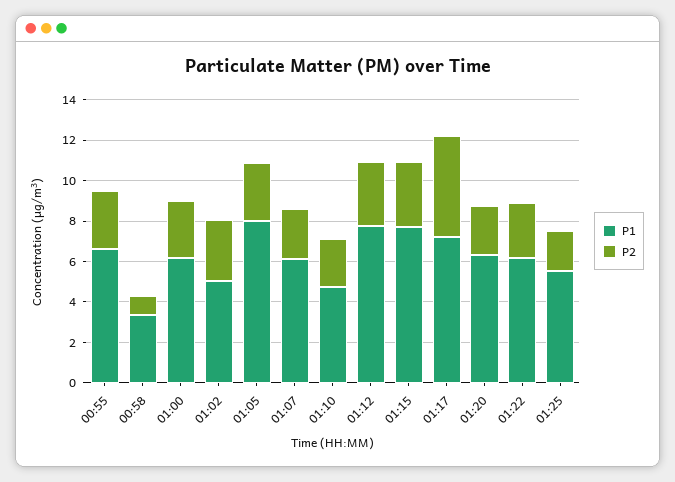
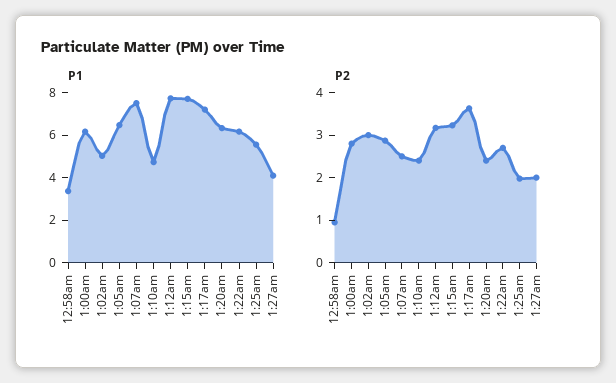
P1, 00:55: 6.5 -> none
P2, 00:55: 3 -> none
P1, 01:05: 8 -> 6.5
P1, 01:07: 6 -> 7.5
P2, 01:17: 5 -> 3.6
P1, 1:27am: none -> 4
P2, 1:27am: none -> 2

